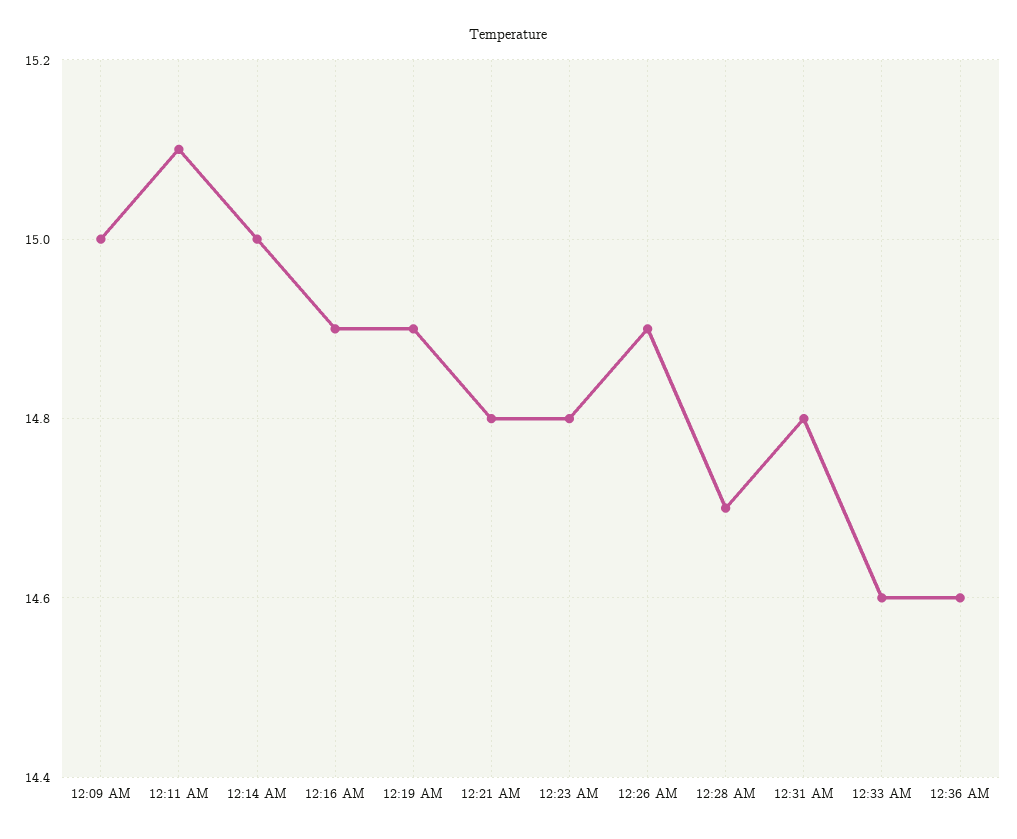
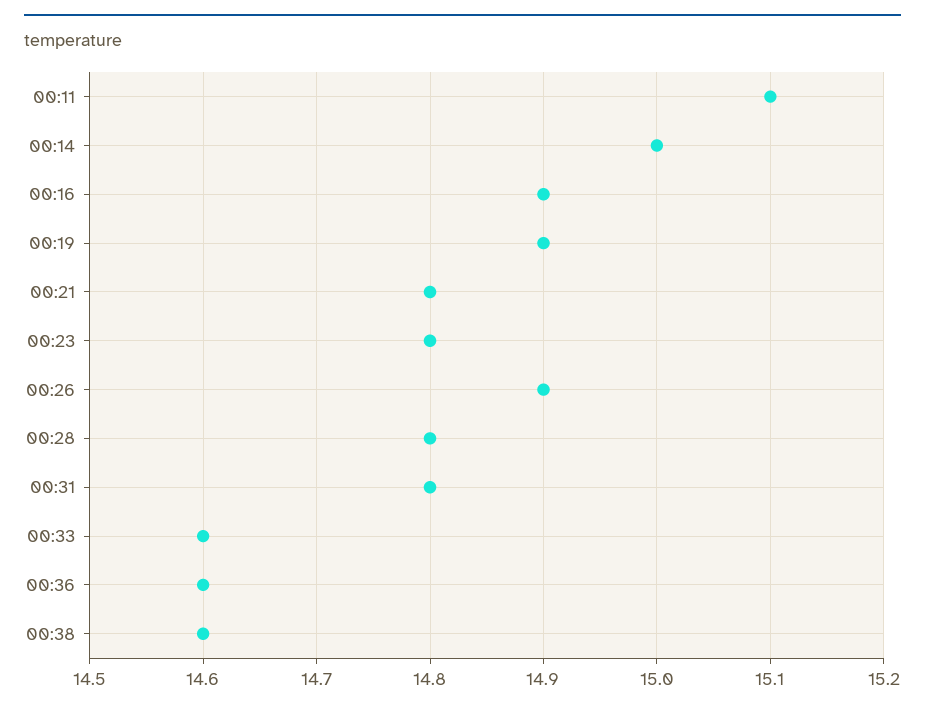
12:09 AM: 15 -> none
12:28 AM: 14.7 -> 14.8
00:38: none -> 14.6

